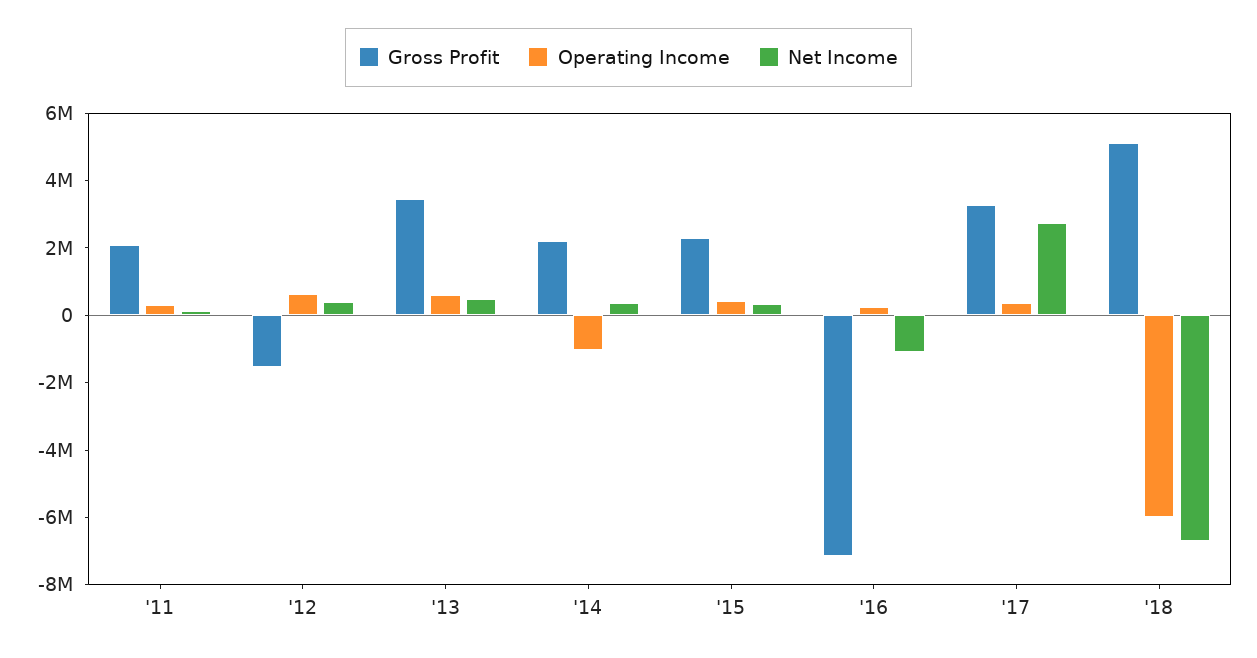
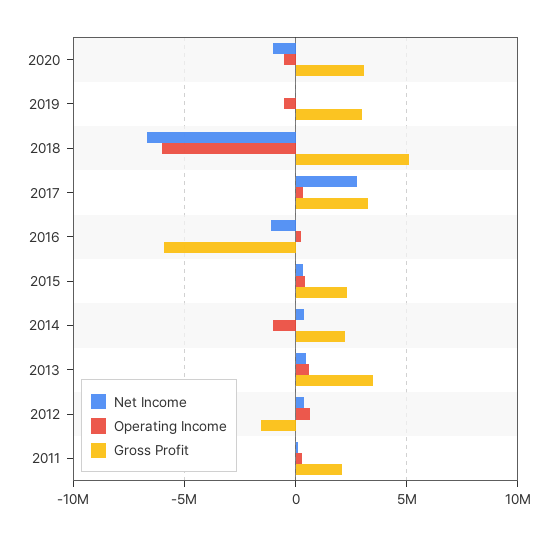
Gross Profit, '16: -7000000 -> -6000000
Net Income, 2020: none -> -1000000
Operating Income, 2020: none -> -500000
Gross Profit, 2020: none -> 3000000
Net Income, 2019: none -> 0
Operating Income, 2019: none -> -500000
Gross Profit, 2019: none -> 3000000

